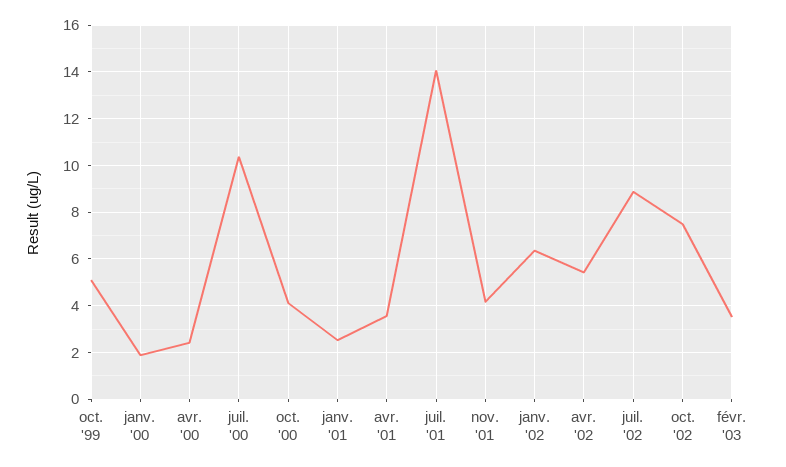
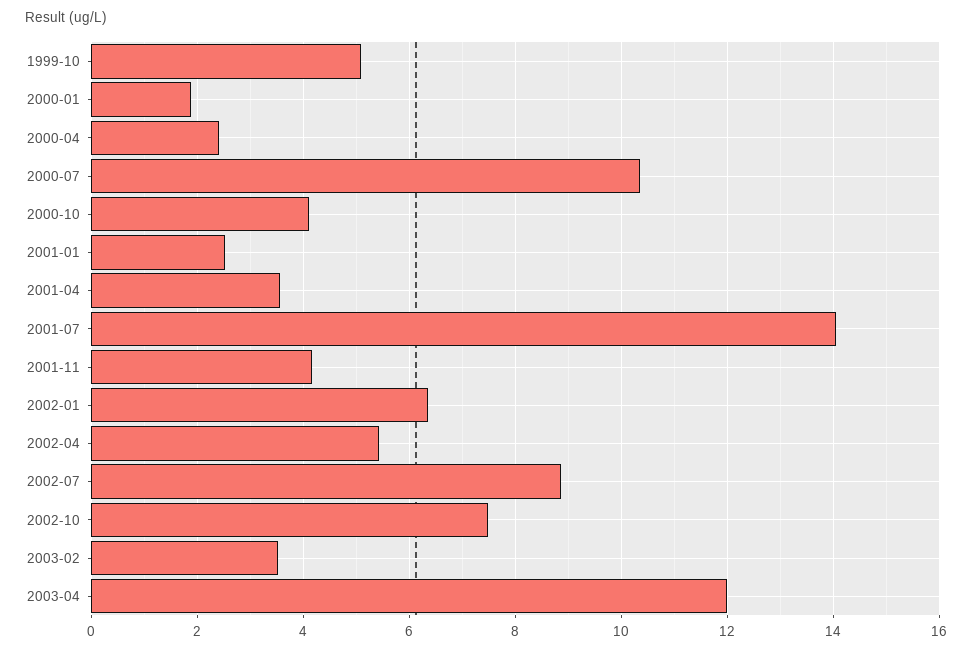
2003-04: none -> 12

